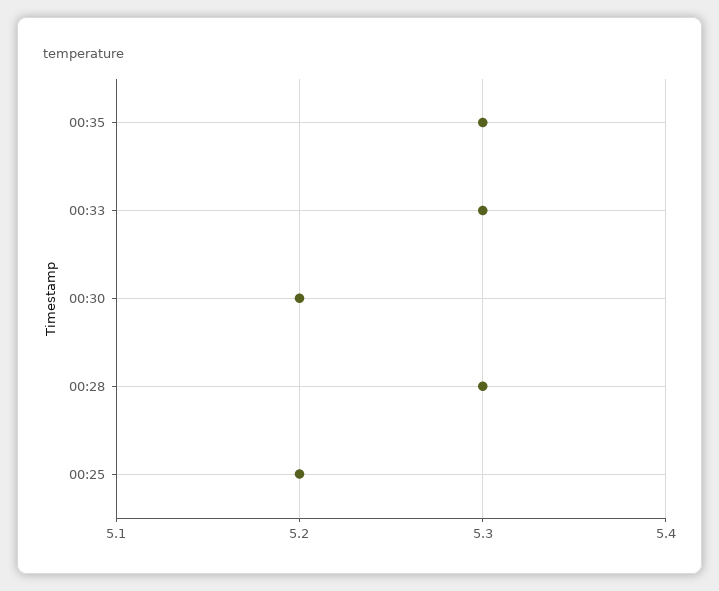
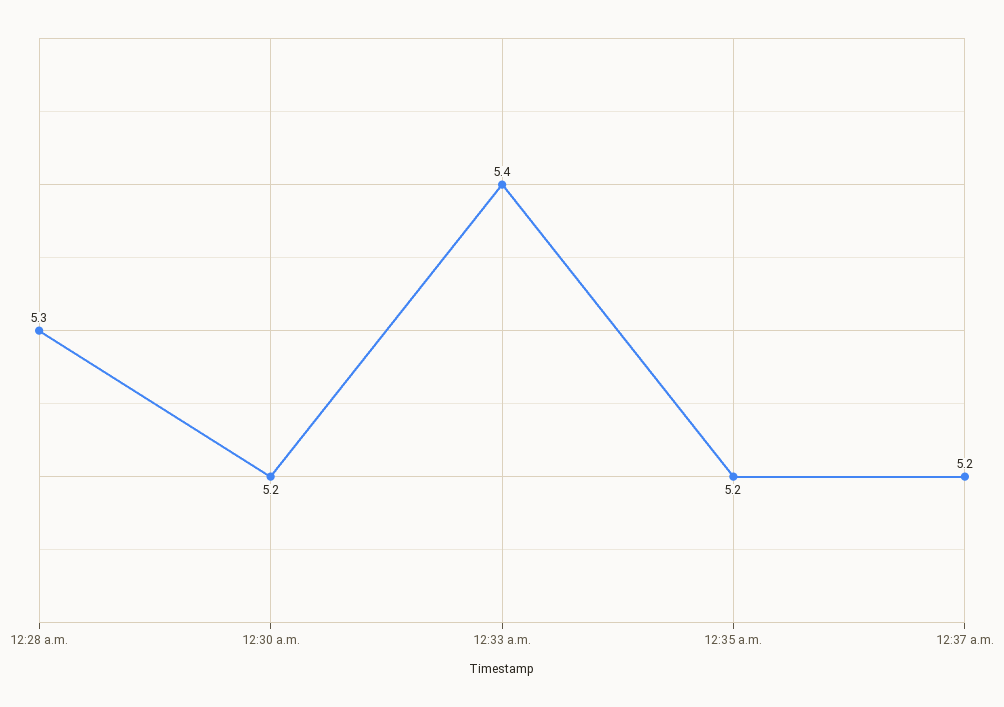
00:35: 5.3 -> 5.2
00:33: 5.3 -> 5.4
00:25: 5.2 -> none
12:37 a.m.: none -> 5.2

